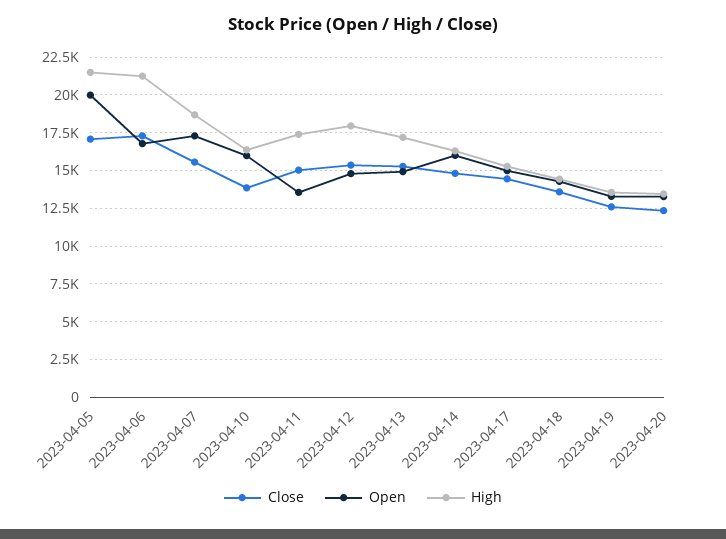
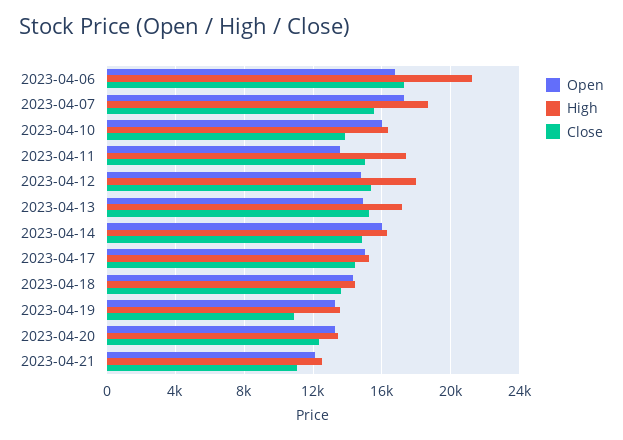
Close, 2023-04-05: 17000 -> none
Open, 2023-04-05: 20000 -> none
High, 2023-04-05: 21500 -> none
Close, 2023-04-19: 12500 -> 11000
Open, 2023-04-21: none -> 12000
High, 2023-04-21: none -> 12500
Close, 2023-04-21: none -> 11000

